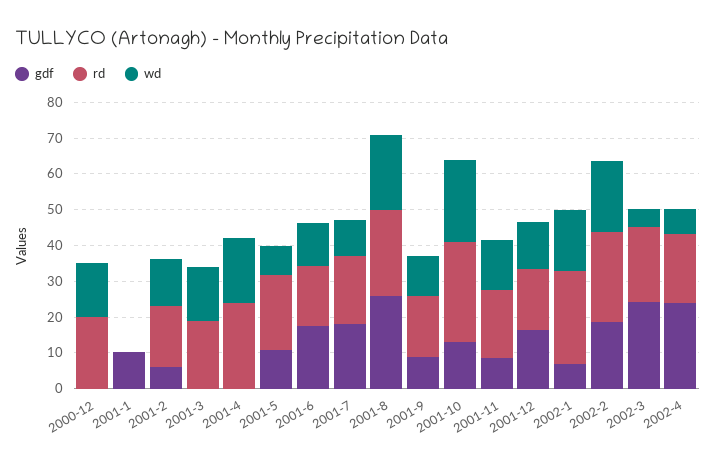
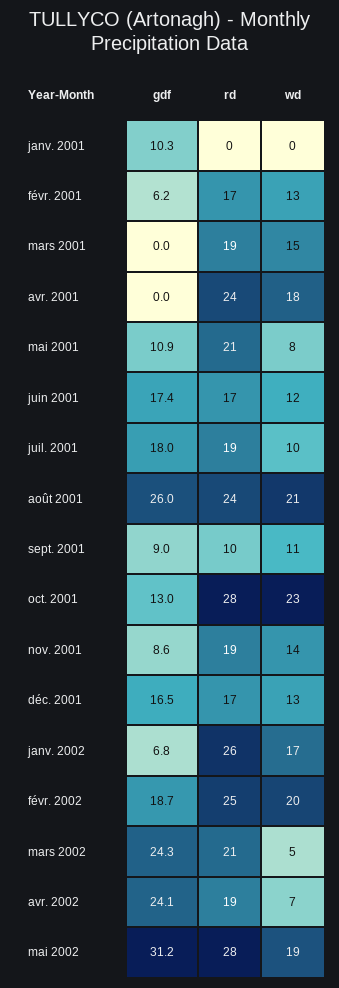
gdf, 2000-12: 0 -> none
rd, 2000-12: 20 -> none
wd, 2000-12: 15 -> none
rd, 2001-9: 17.5 -> 10
gdf, mai 2002: none -> 31.2
rd, mai 2002: none -> 28
wd, mai 2002: none -> 19

